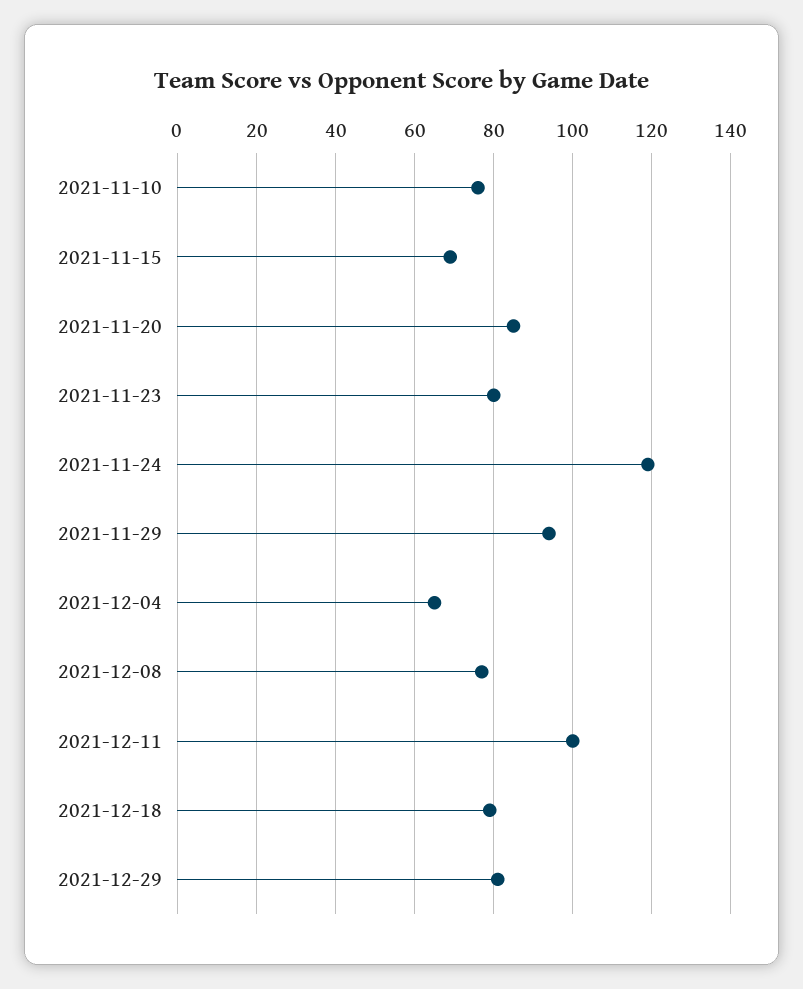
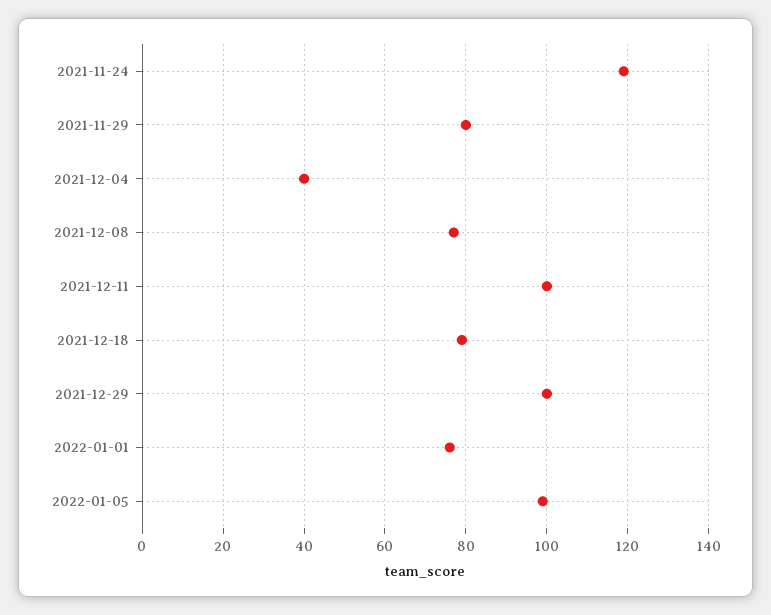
2021-11-10: 75 -> none
2021-11-15: 70 -> none
2021-11-20: 85 -> none
2021-11-23: 80 -> none
2021-11-29: 95 -> 80
2021-12-04: 65 -> 40
2021-12-29: 80 -> 100
2022-01-01: none -> 75
2022-01-05: none -> 100

